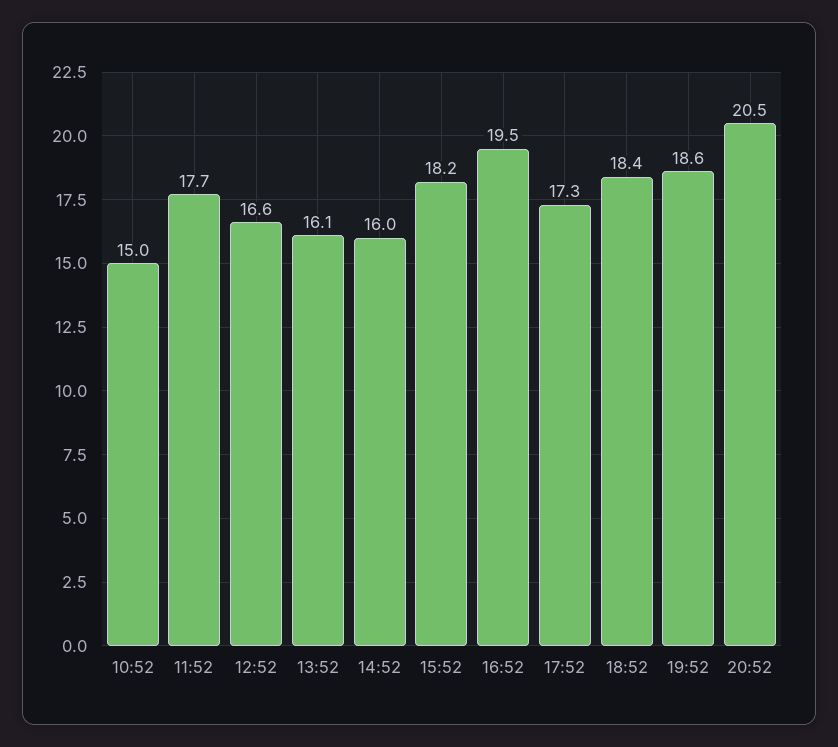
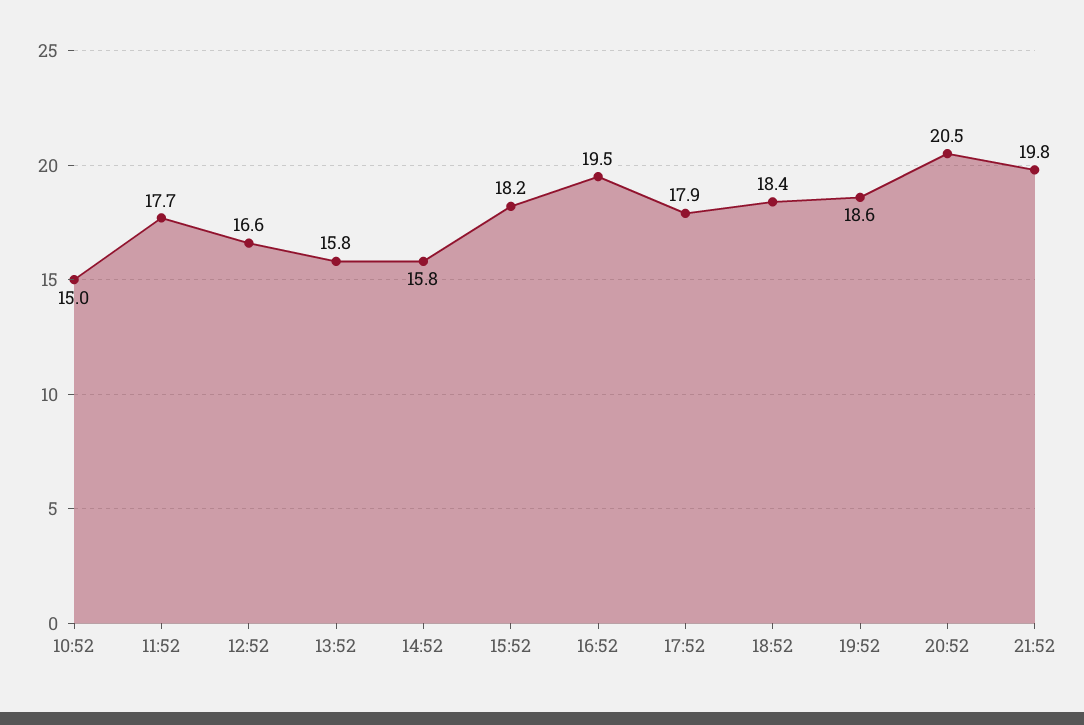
13:52: 16.1 -> 15.8
14:52: 16 -> 15.8
17:52: 17.3 -> 17.9
21:52: none -> 19.8

